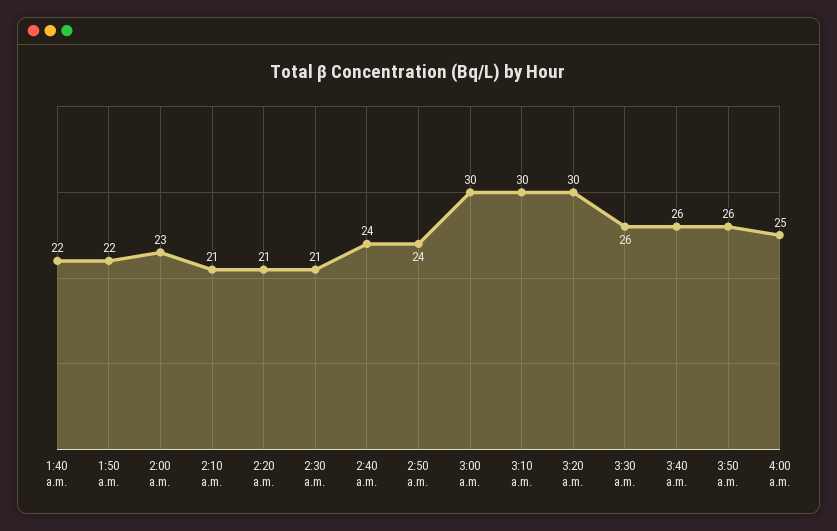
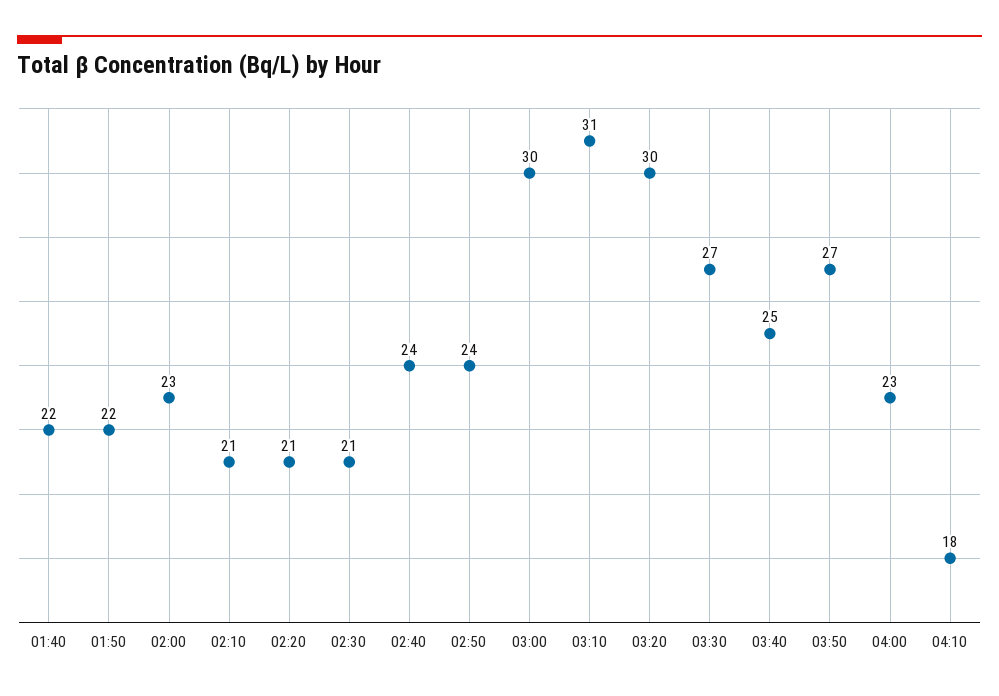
3:10 a.m.: 30 -> 31
3:30 a.m.: 26 -> 27
3:40 a.m.: 26 -> 25
3:50 a.m.: 26 -> 27
4:00 a.m.: 25 -> 23
04:10: none -> 18

